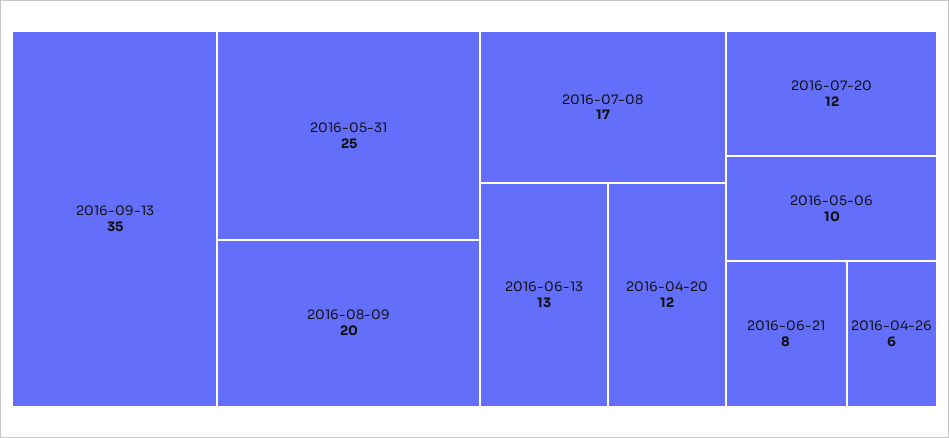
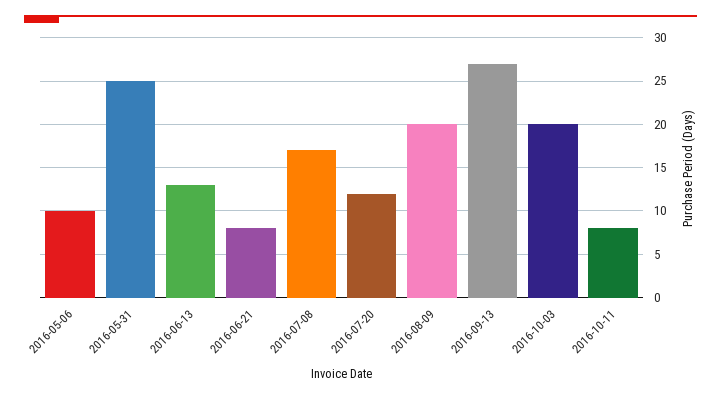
2016-09-13: 35 -> 27
2016-04-20: 12 -> none
2016-04-26: 6 -> none
2016-10-03: none -> 20
2016-10-11: none -> 8

